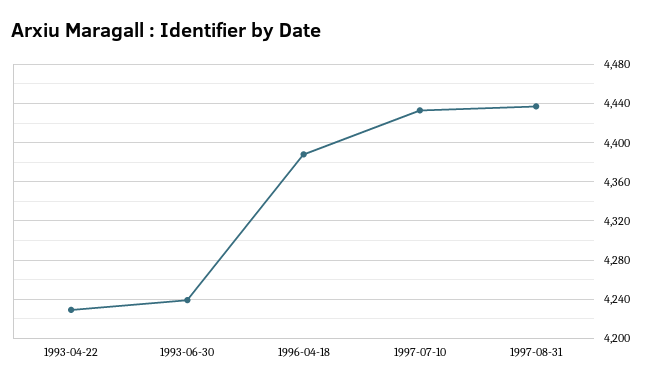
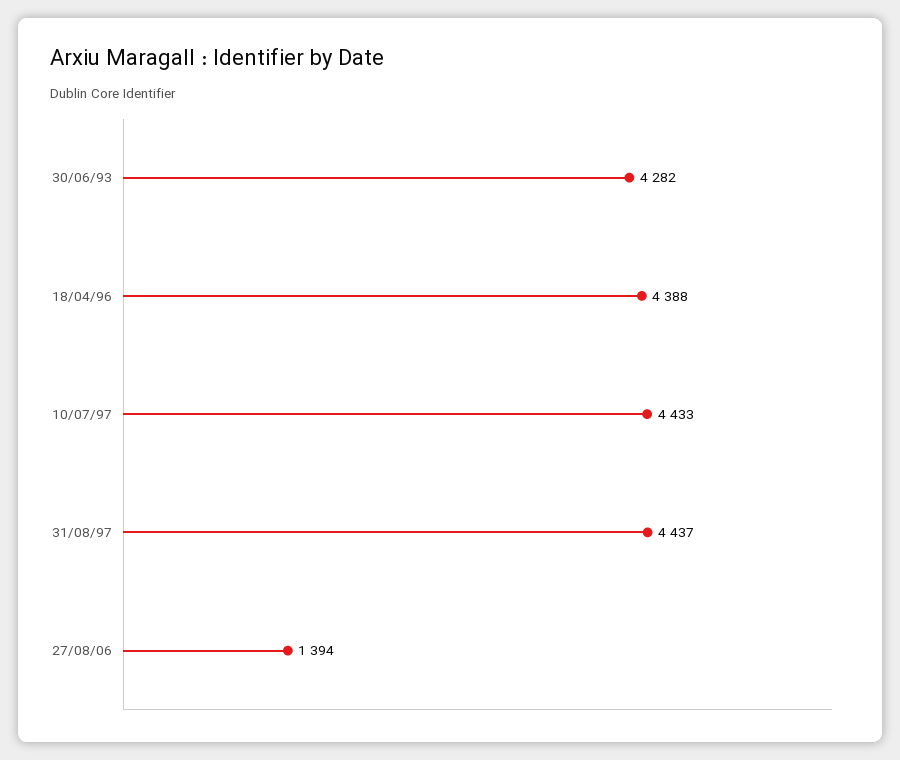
1993-04-22: 4230 -> none
1993-06-30: 4240 -> 4282
27/08/06: none -> 1394

